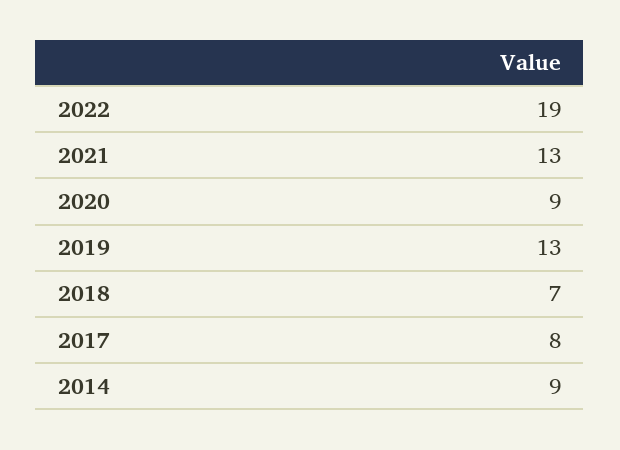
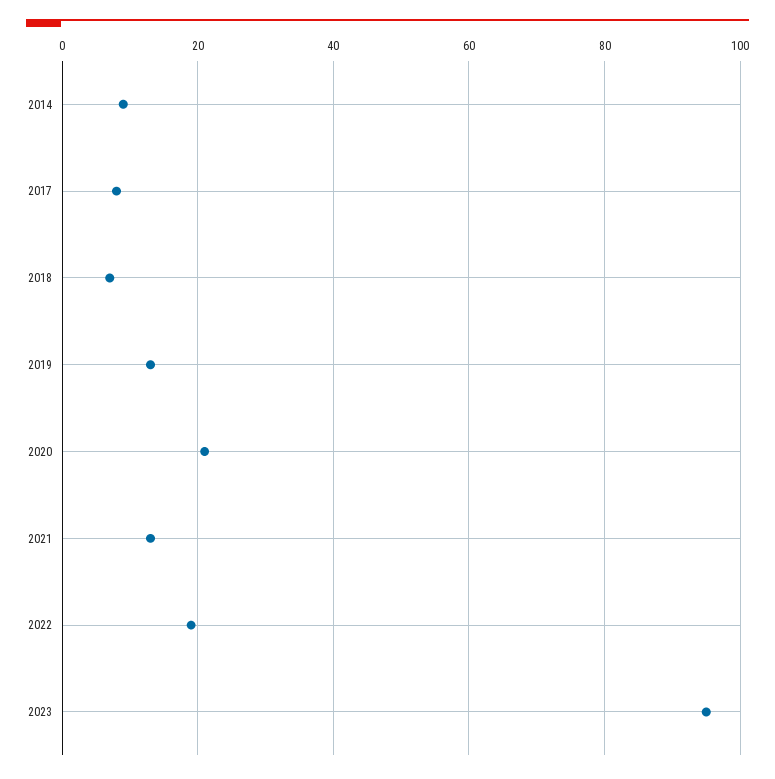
2020: 9 -> 20
2023: none -> 95

